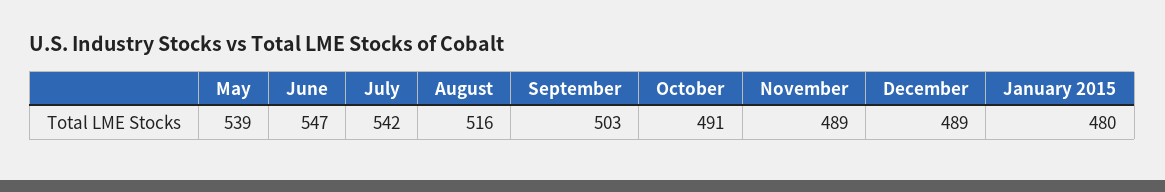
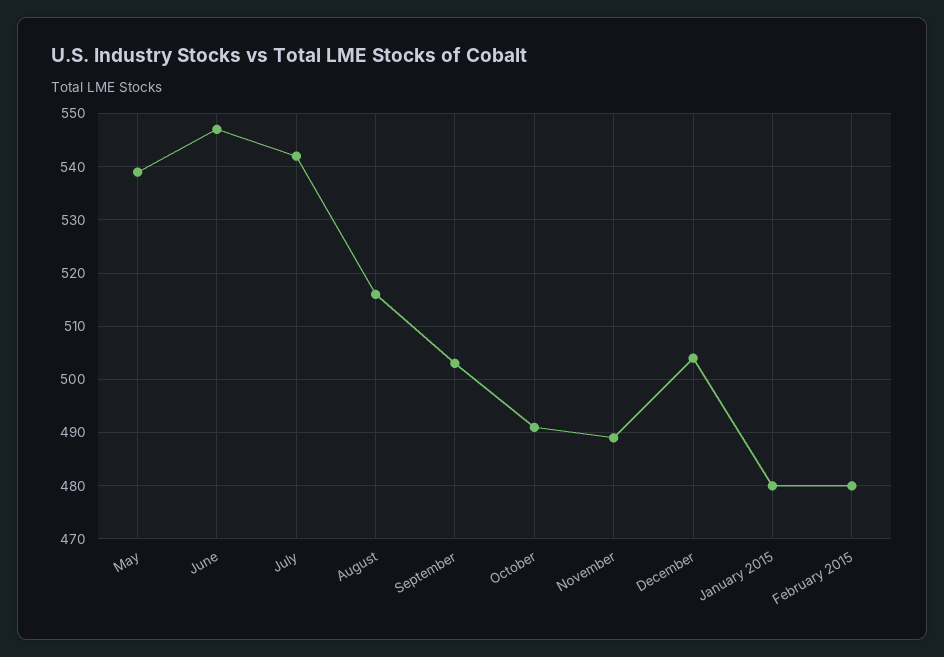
December: 489 -> 505
February 2015: none -> 480

